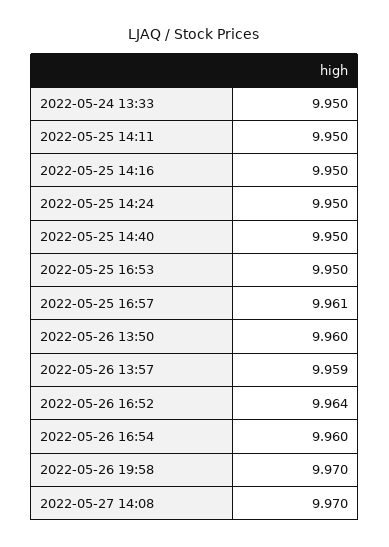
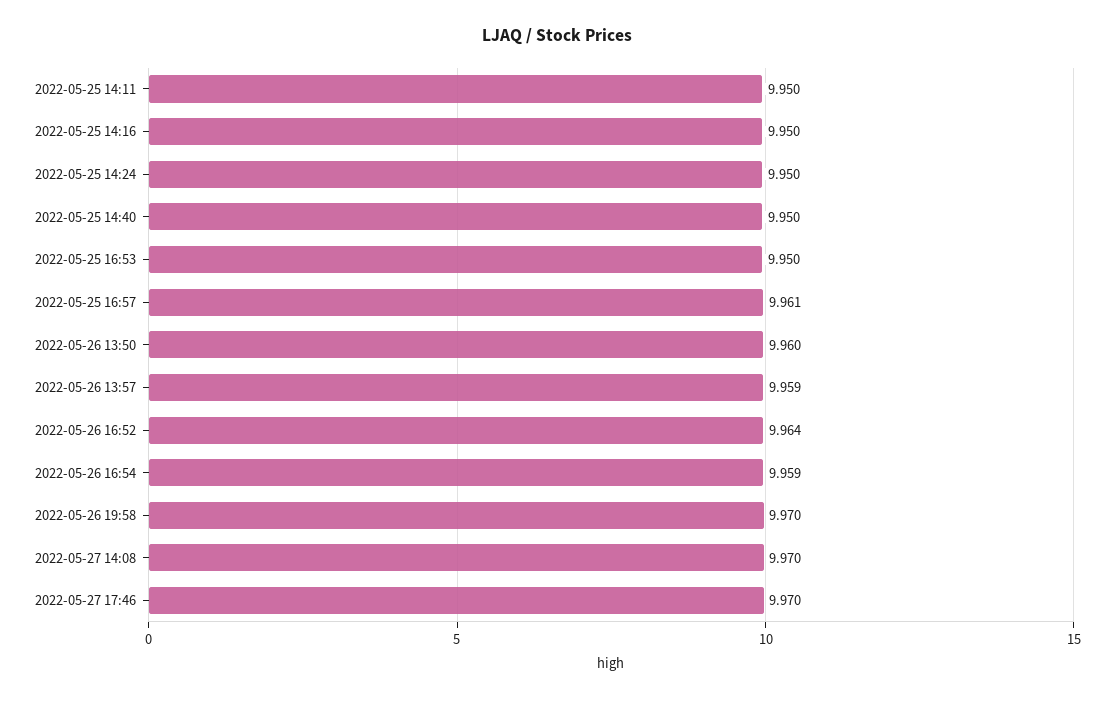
2022-05-24 13:33: 9.95 -> none
2022-05-26 16:54: 9.96 -> 9.959
2022-05-27 17:46: none -> 9.97

